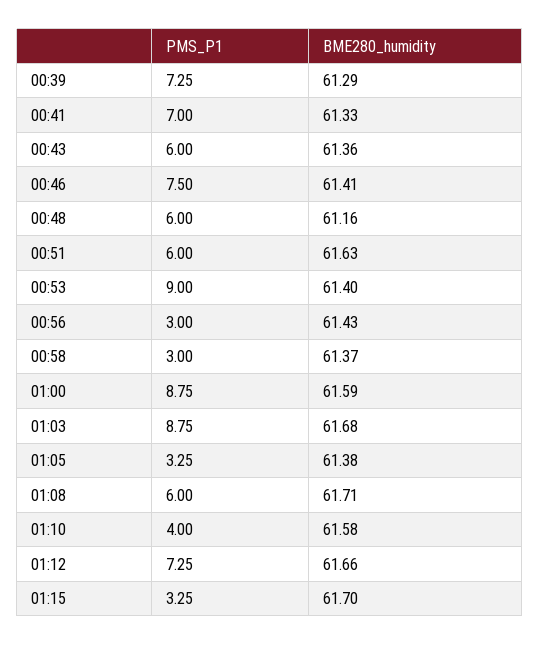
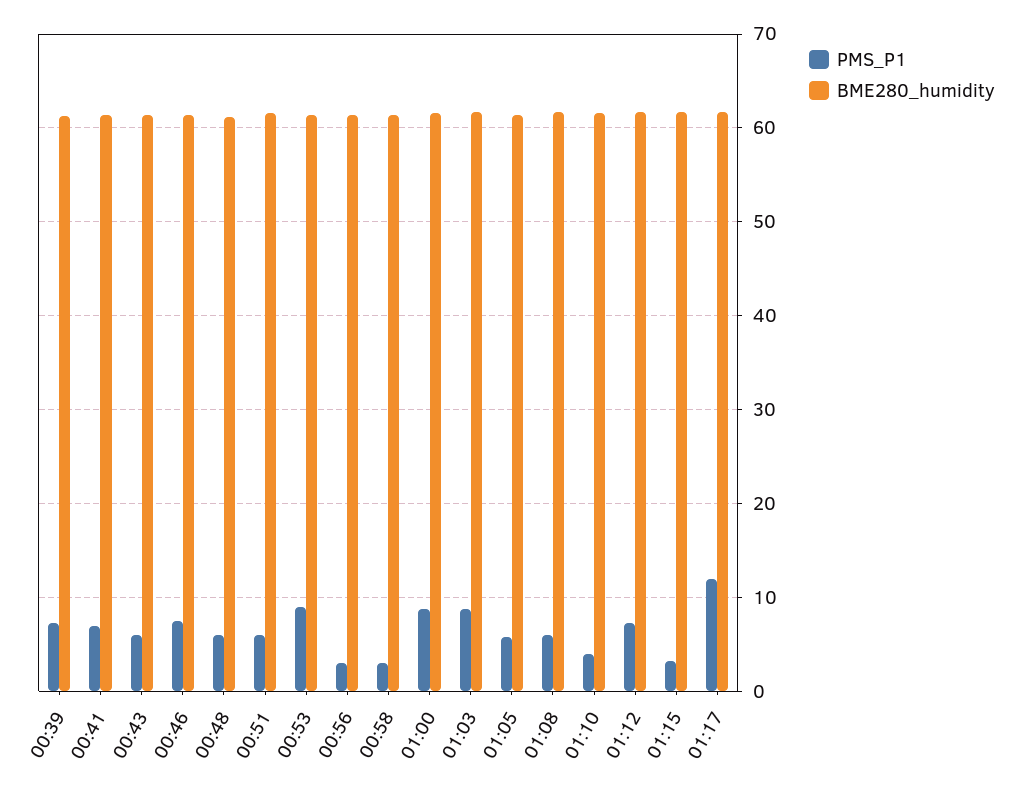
PMS_P1, 01:05: 3.25 -> 6
PMS_P1, 01:17: none -> 12
BME280_humidity, 01:17: none -> 62

